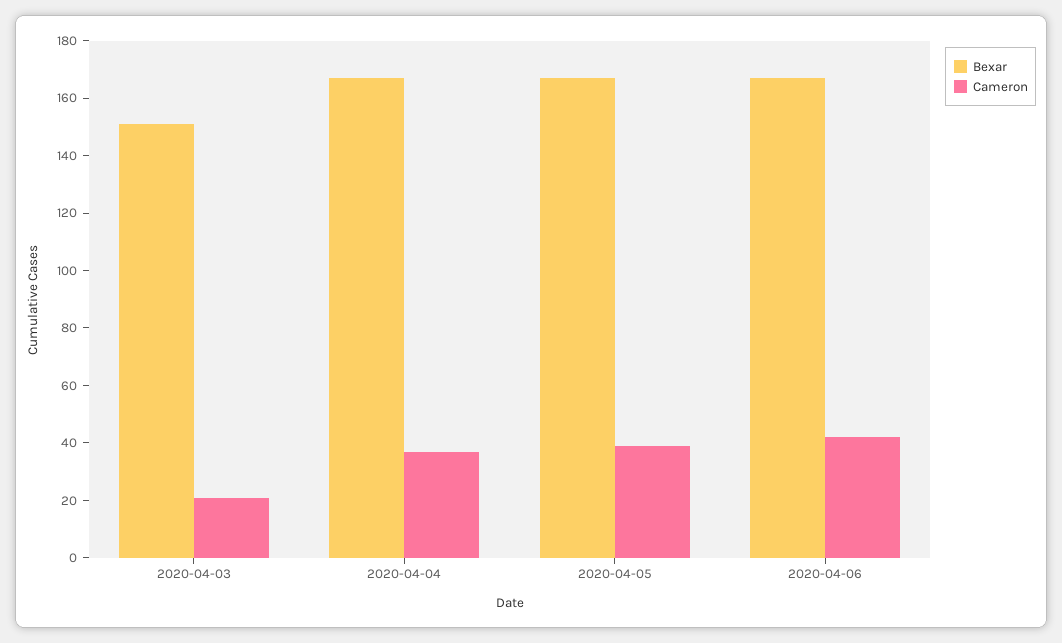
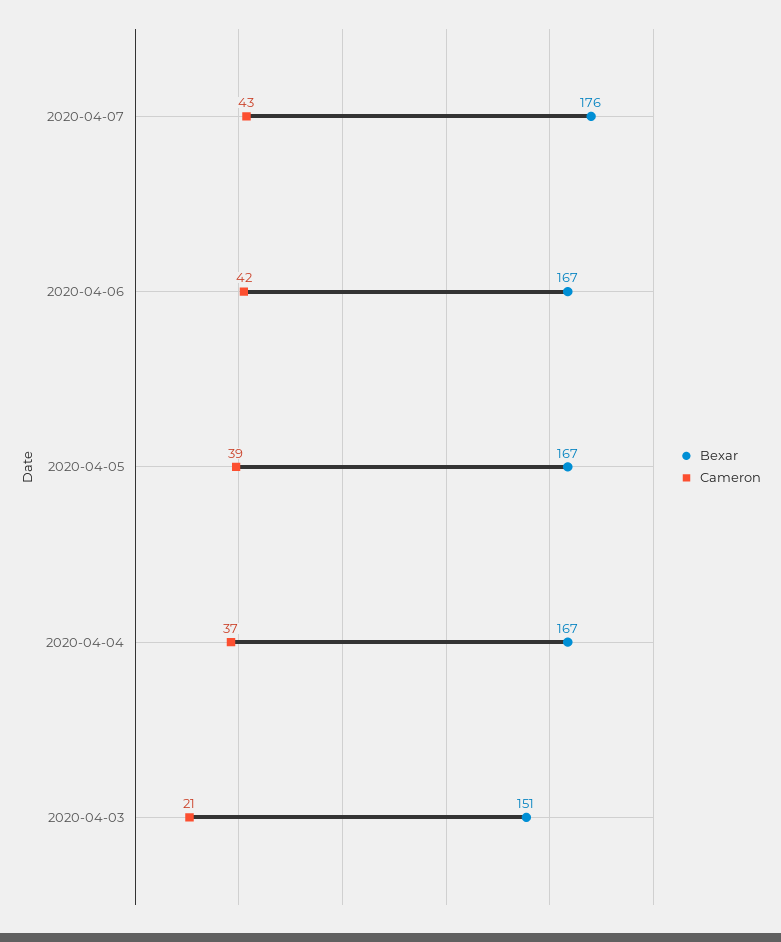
Bexar, 2020-04-07: none -> 176
Cameron, 2020-04-07: none -> 43

